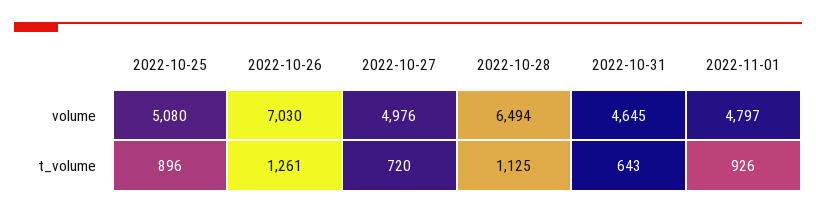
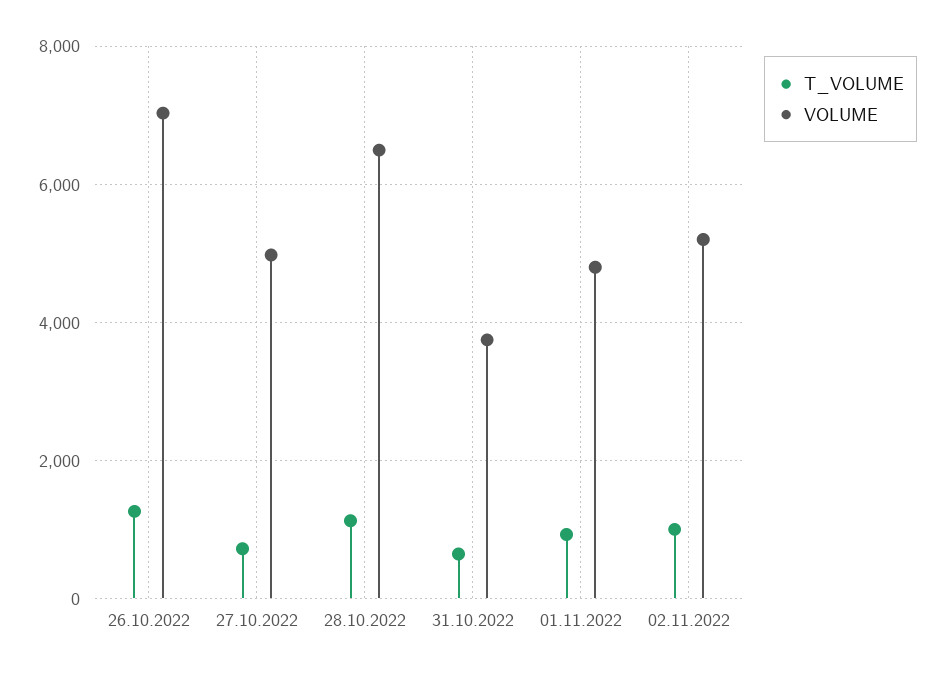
volume, 2022-10-25: 5080 -> none
volume, 2022-10-31: 4645 -> 3800
t_volume, 2022-10-25: 896 -> none
t_volume, 02.11.2022: none -> 1000
volume, 02.11.2022: none -> 5200

